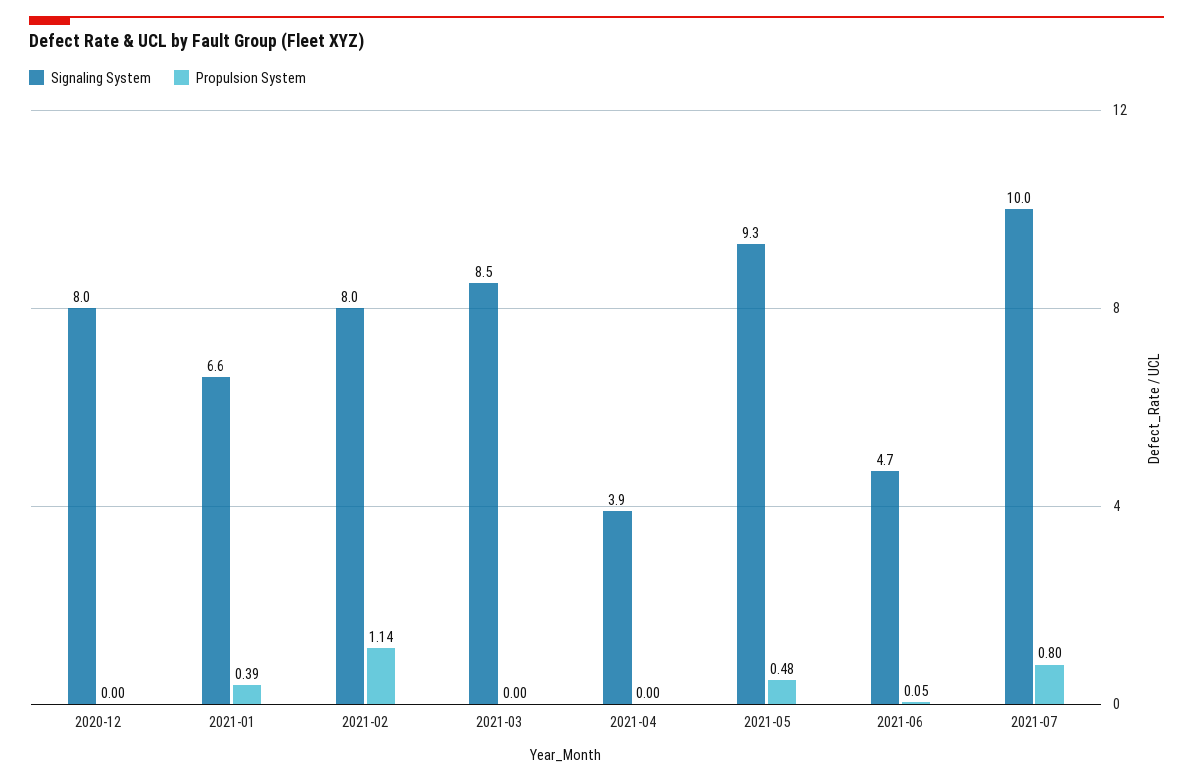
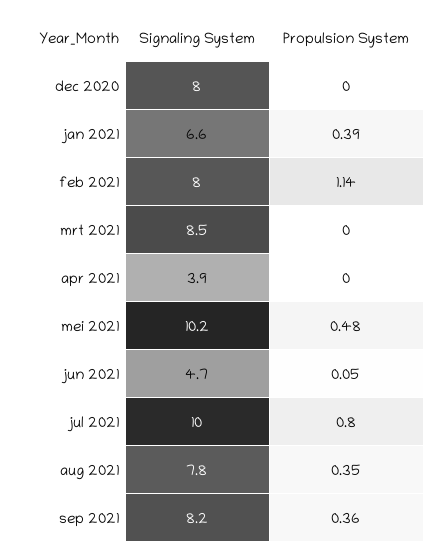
Signaling System, 2021-05: 9.3 -> 10.2
Signaling System, aug 2021: none -> 7.8
Propulsion System, aug 2021: none -> 0.35
Signaling System, sep 2021: none -> 8.2
Propulsion System, sep 2021: none -> 0.36

